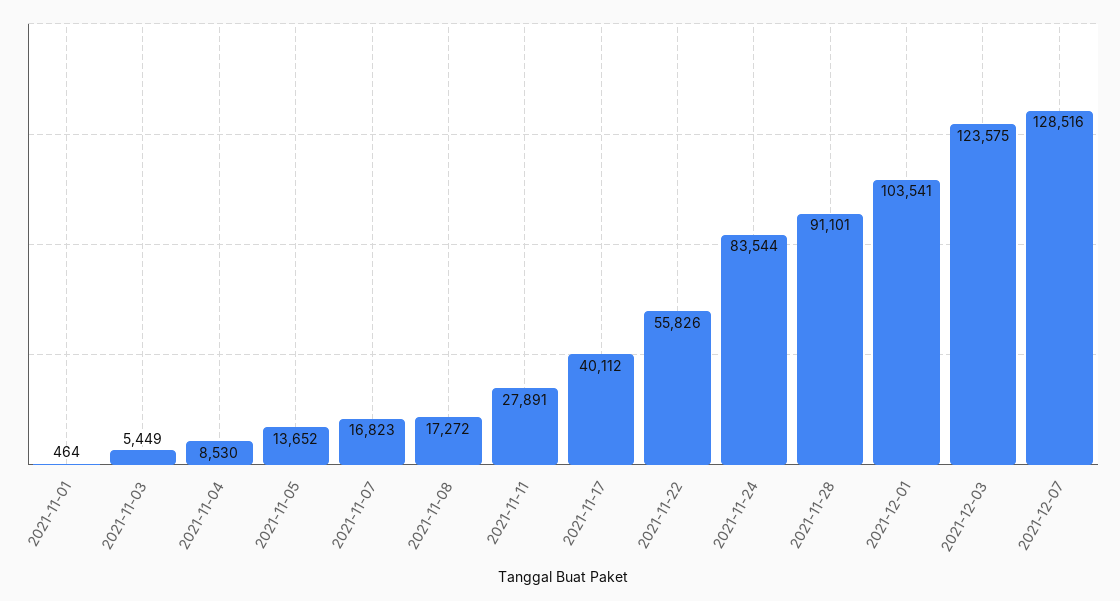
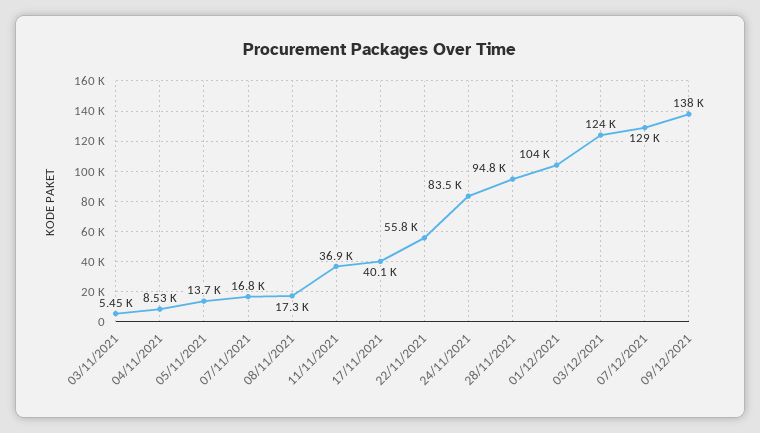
2021-11-01: 464 -> none
2021-11-11: 27891 -> 36900
2021-11-28: 91101 -> 94800
09/12/2021: none -> 138000

